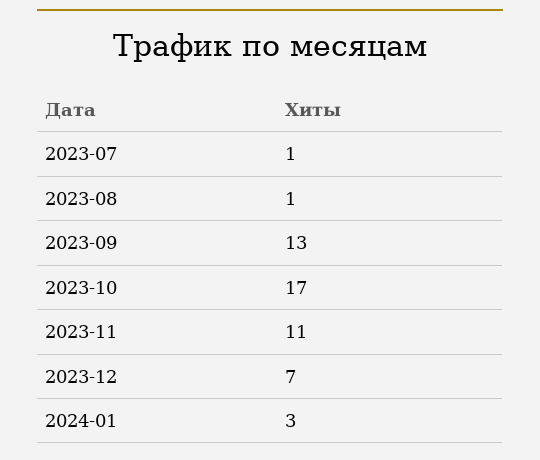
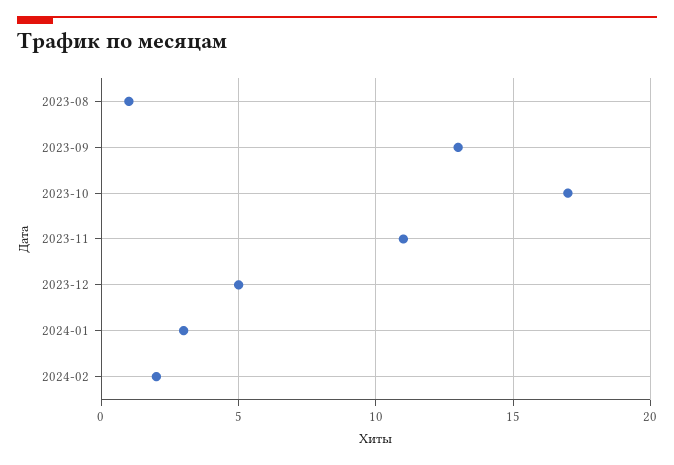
2023-07: 1 -> none
2023-12: 7 -> 5
2024-02: none -> 2

